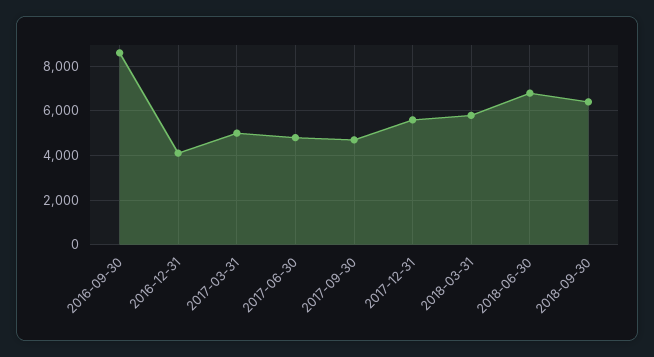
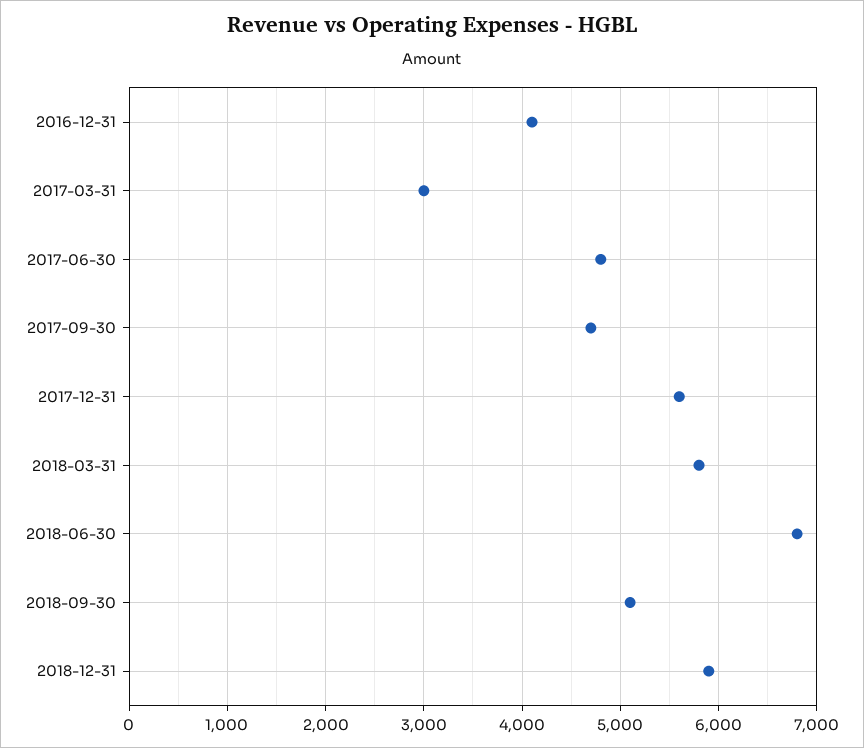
2016-09-30: 8500 -> none
2017-03-31: 5000 -> 3000
2018-09-30: 6500 -> 5100
2018-12-31: none -> 5900

